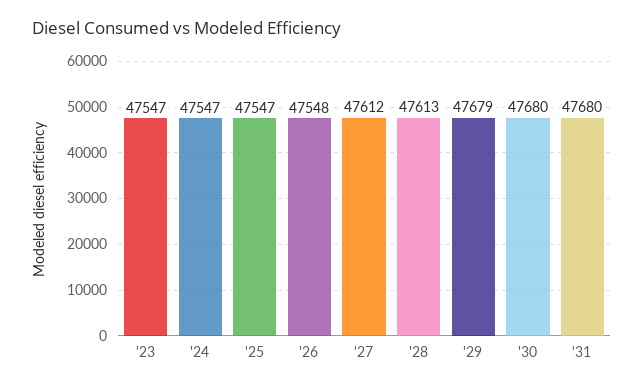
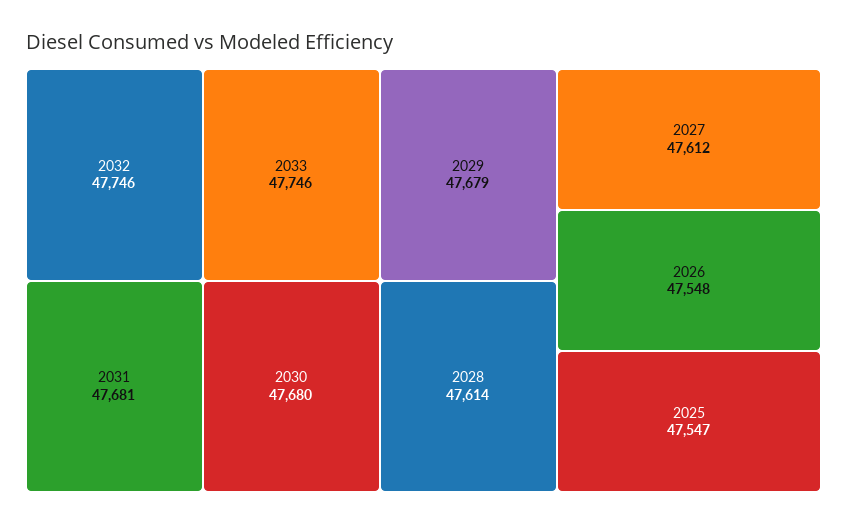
'23: 47547 -> none
'24: 47547 -> none
'28: 47613 -> 47614
'31: 47680 -> 47681
2032: none -> 47746
2033: none -> 47746

